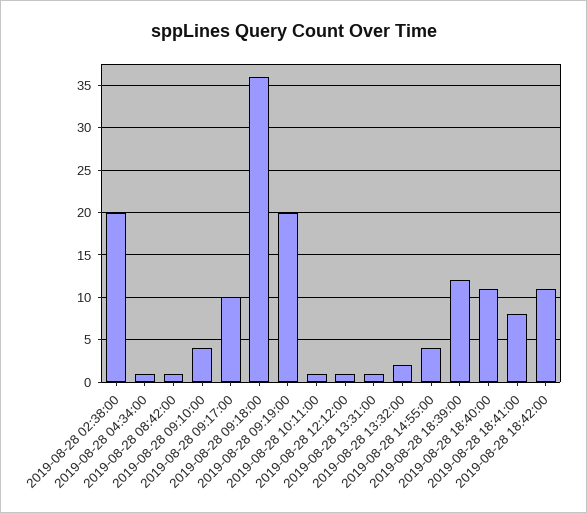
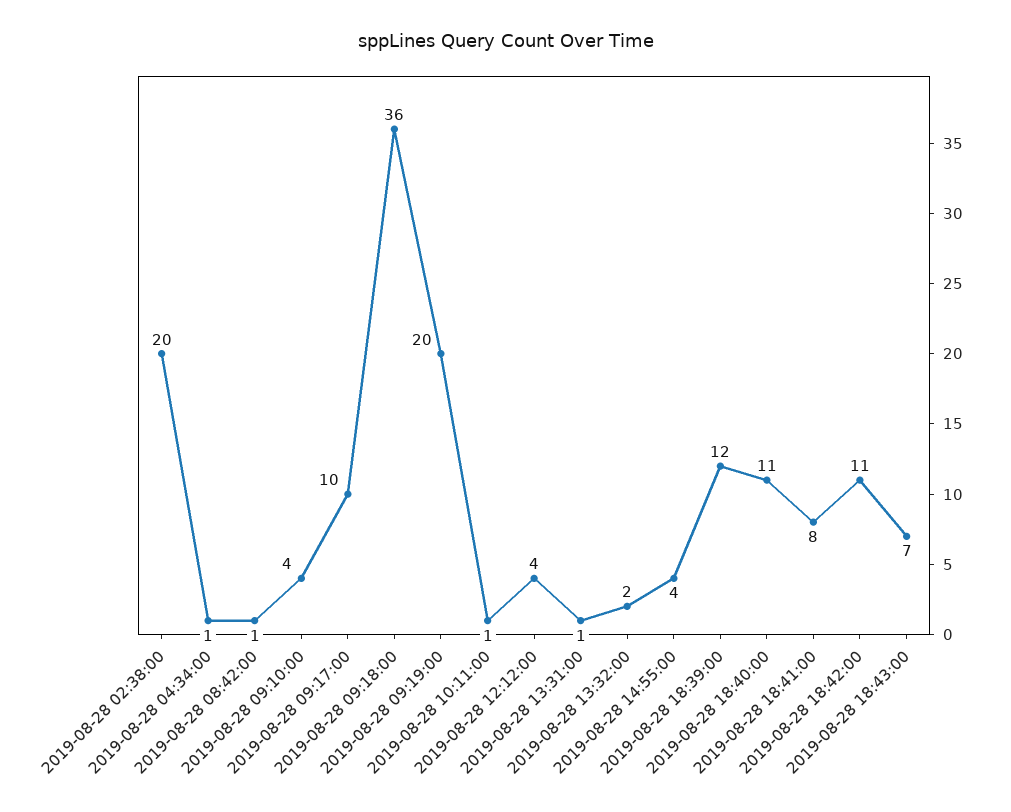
2019-08-28 12:12:00: 1 -> 4
2019-08-28 18:43:00: none -> 7

